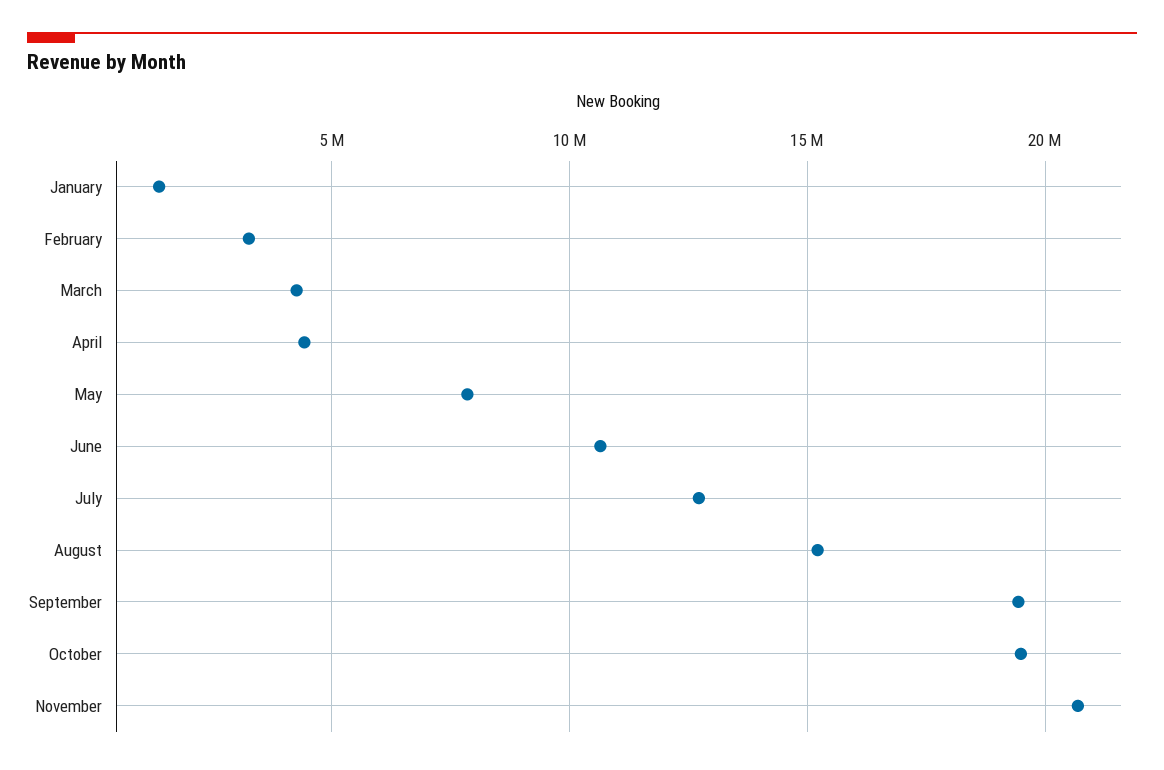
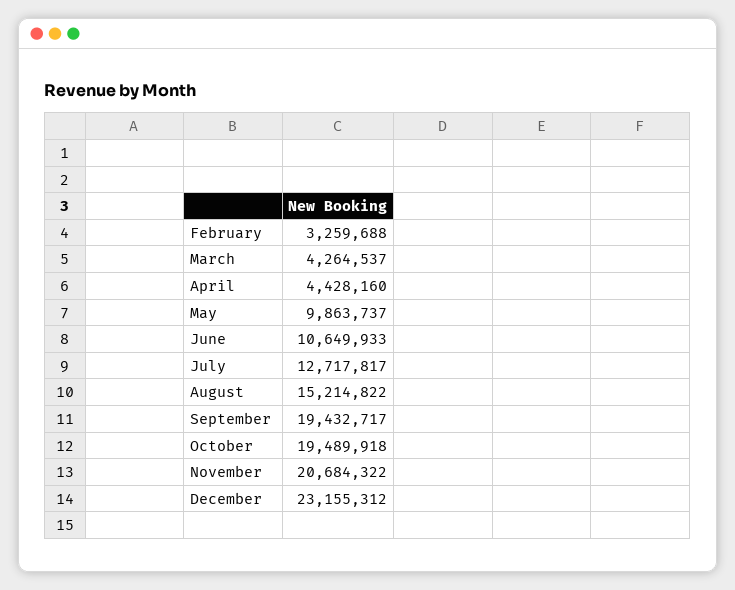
January: 1500000 -> none
May: 8000000 -> 9863737
December: none -> 23155312

